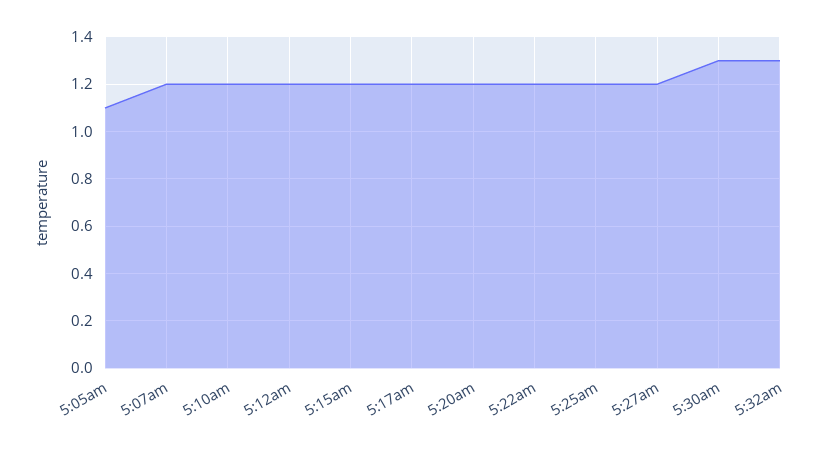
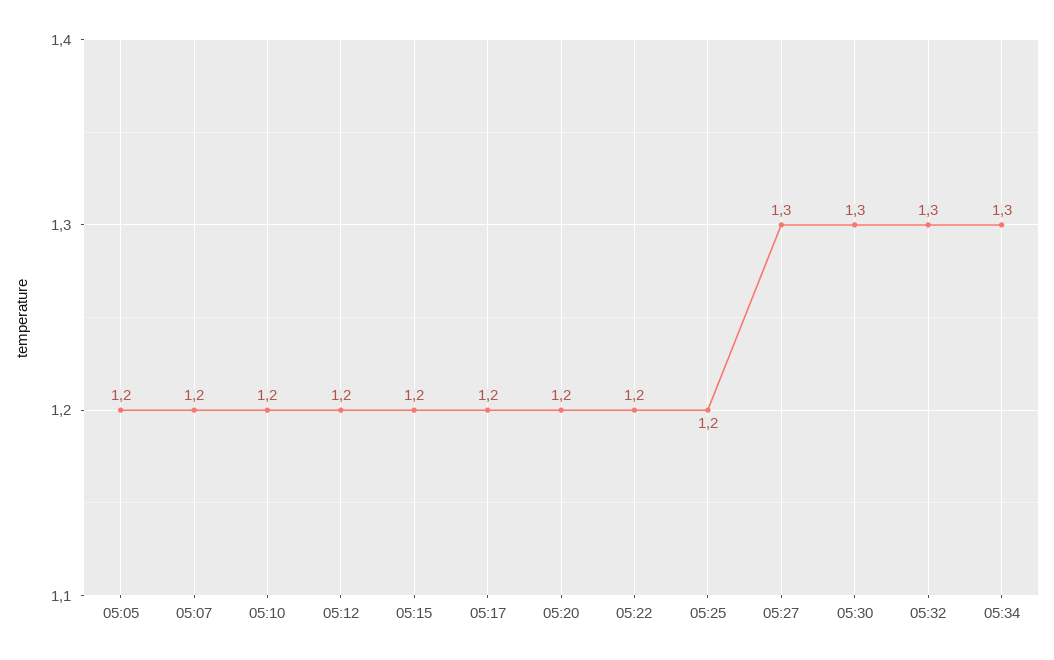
5:05am: 1.1 -> 1.2
5:27am: 1.2 -> 1.3
05:34: none -> 1.3

